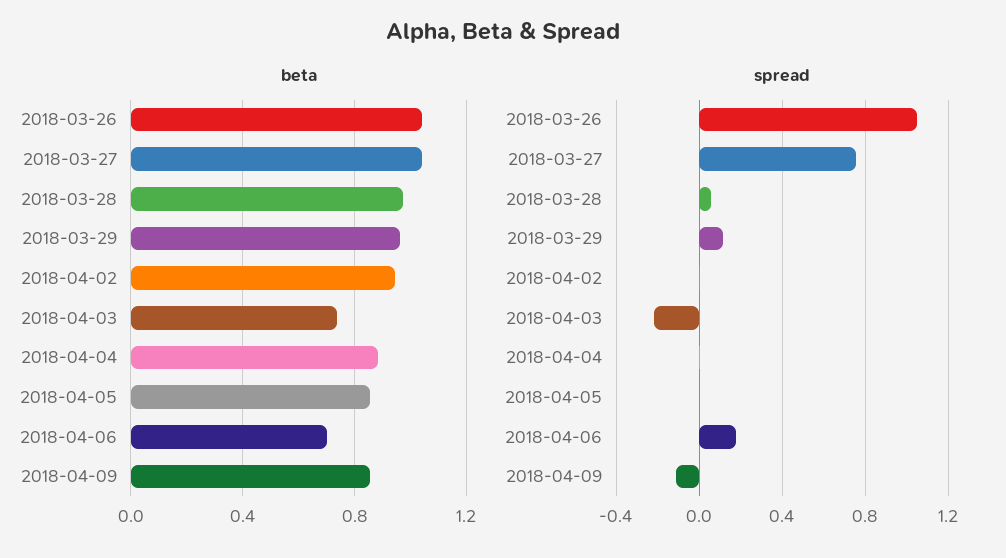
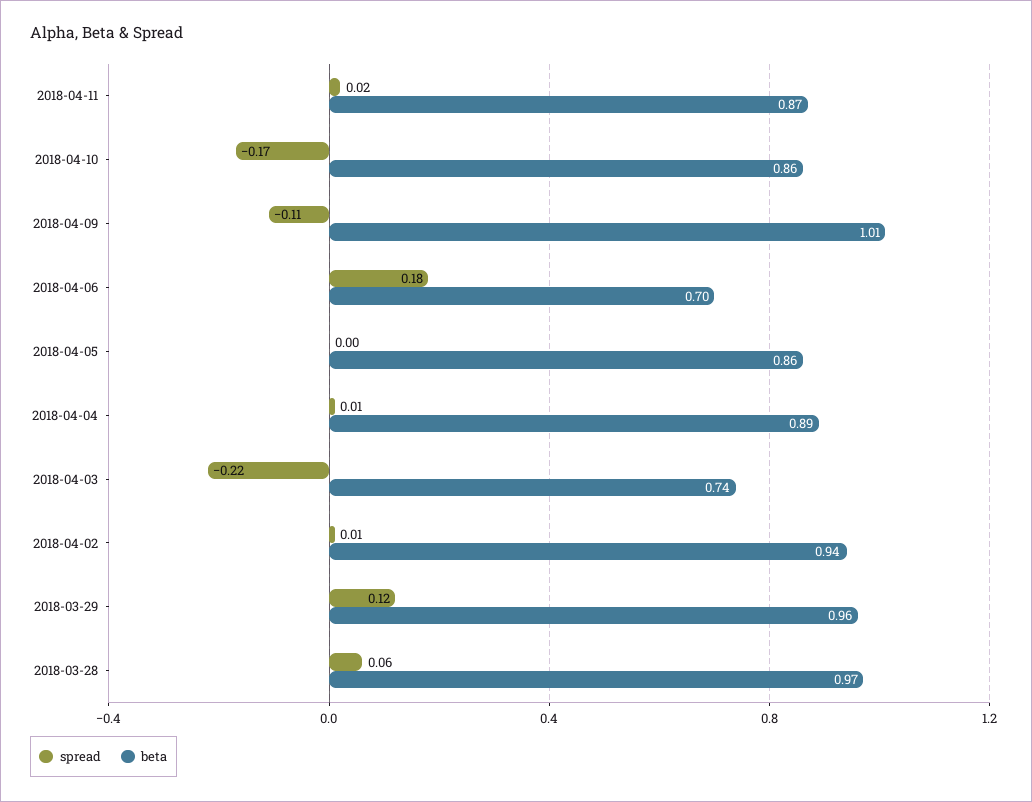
beta, 2018-03-26: 1.05 -> none
beta, 2018-03-27: 1.05 -> none
beta, 2018-04-09: 0.85 -> 1.01
spread, 2018-03-26: 1.05 -> none
spread, 2018-03-27: 0.75 -> none
spread, 2018-04-11: none -> 0.02
beta, 2018-04-11: none -> 0.87
spread, 2018-04-10: none -> -0.17
beta, 2018-04-10: none -> 0.86

